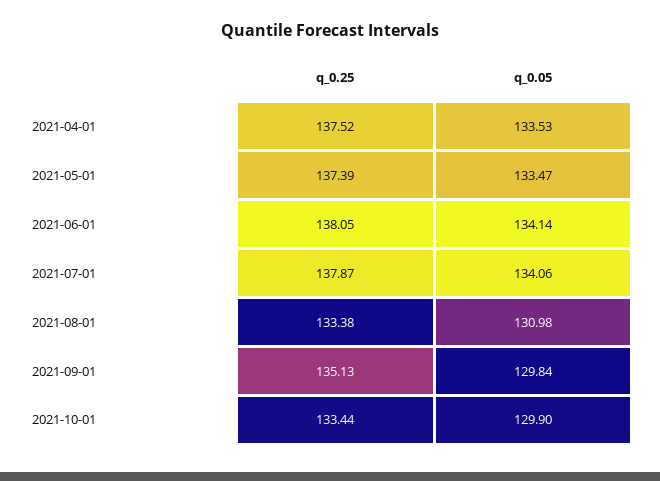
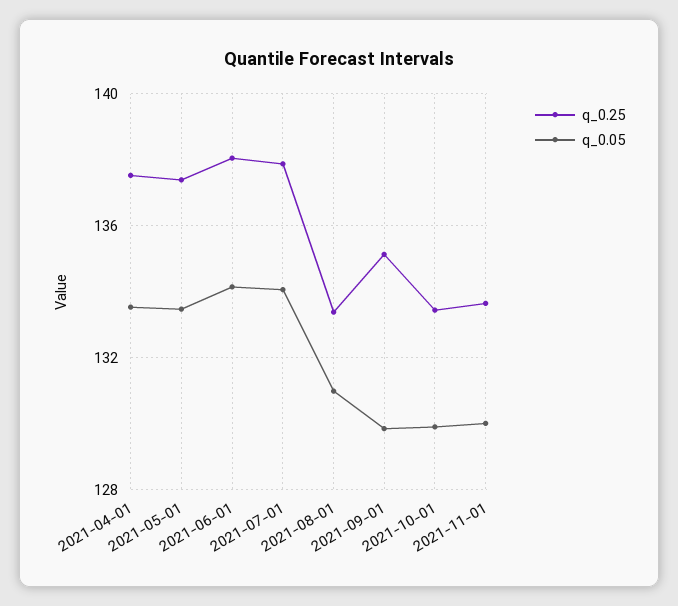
q_0.25, 2021-11-01: none -> 133.5
q_0.05, 2021-11-01: none -> 130

